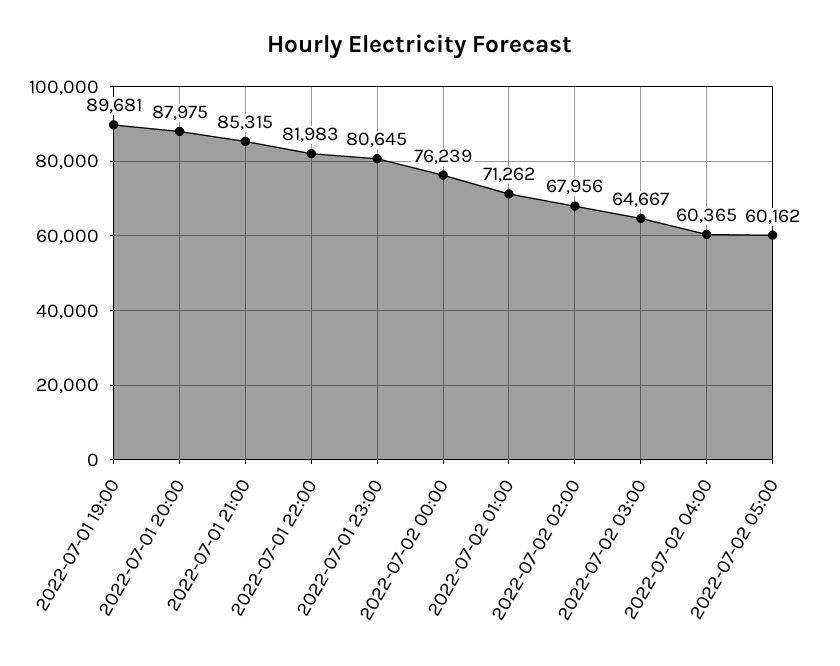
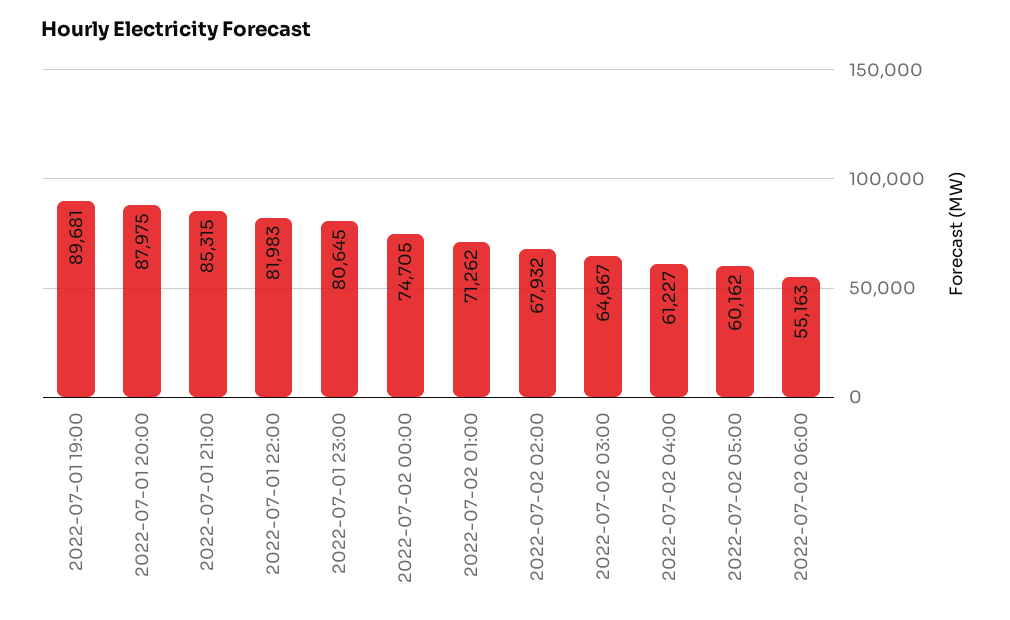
2022-07-02 00:00: 76239 -> 74705
2022-07-02 02:00: 67956 -> 67932
2022-07-02 04:00: 60365 -> 61227
2022-07-02 06:00: none -> 55163

